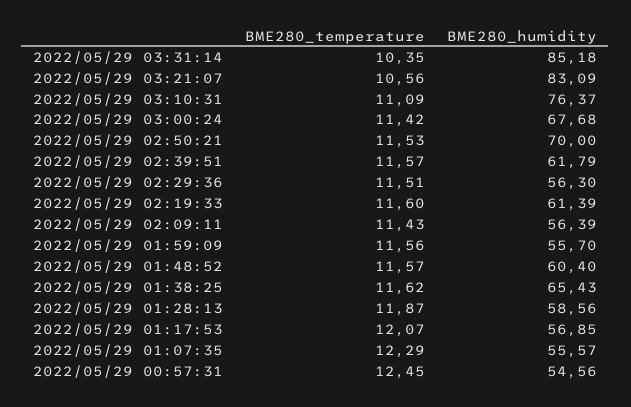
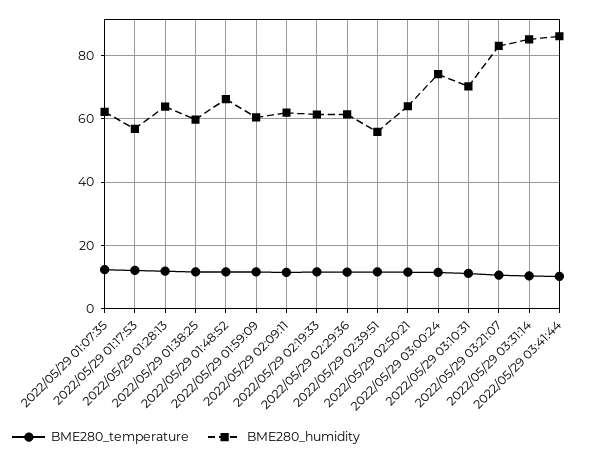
BME280_humidity, 2022/05/29 03:10:31: 76.37 -> 70
BME280_humidity, 2022/05/29 03:00:24: 67.68 -> 74
BME280_humidity, 2022/05/29 02:50:21: 70 -> 64
BME280_humidity, 2022/05/29 02:39:51: 61.79 -> 56
BME280_humidity, 2022/05/29 02:29:36: 56.3 -> 62
BME280_humidity, 2022/05/29 02:09:11: 56.39 -> 62
BME280_humidity, 2022/05/29 01:59:09: 55.7 -> 60
BME280_humidity, 2022/05/29 01:48:52: 60.4 -> 66
BME280_humidity, 2022/05/29 01:38:25: 65.43 -> 60
BME280_humidity, 2022/05/29 01:28:13: 58.56 -> 64
BME280_humidity, 2022/05/29 01:07:35: 55.57 -> 62
BME280_temperature, 2022/05/29 00:57:31: 12.45 -> none
BME280_humidity, 2022/05/29 00:57:31: 54.56 -> none
BME280_temperature, 2022/05/29 03:41:44: none -> 10
BME280_humidity, 2022/05/29 03:41:44: none -> 86

